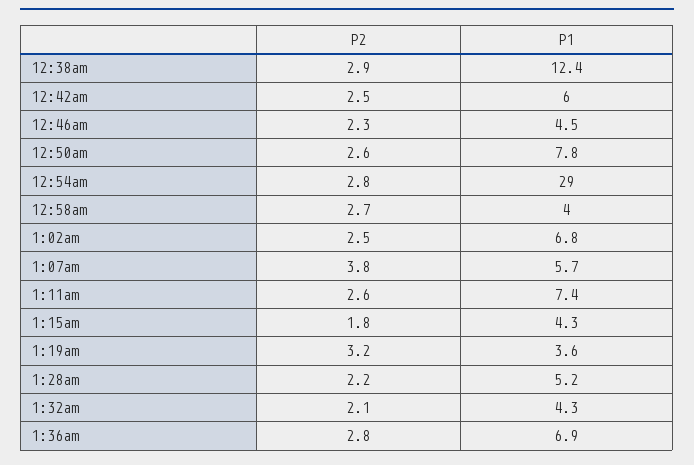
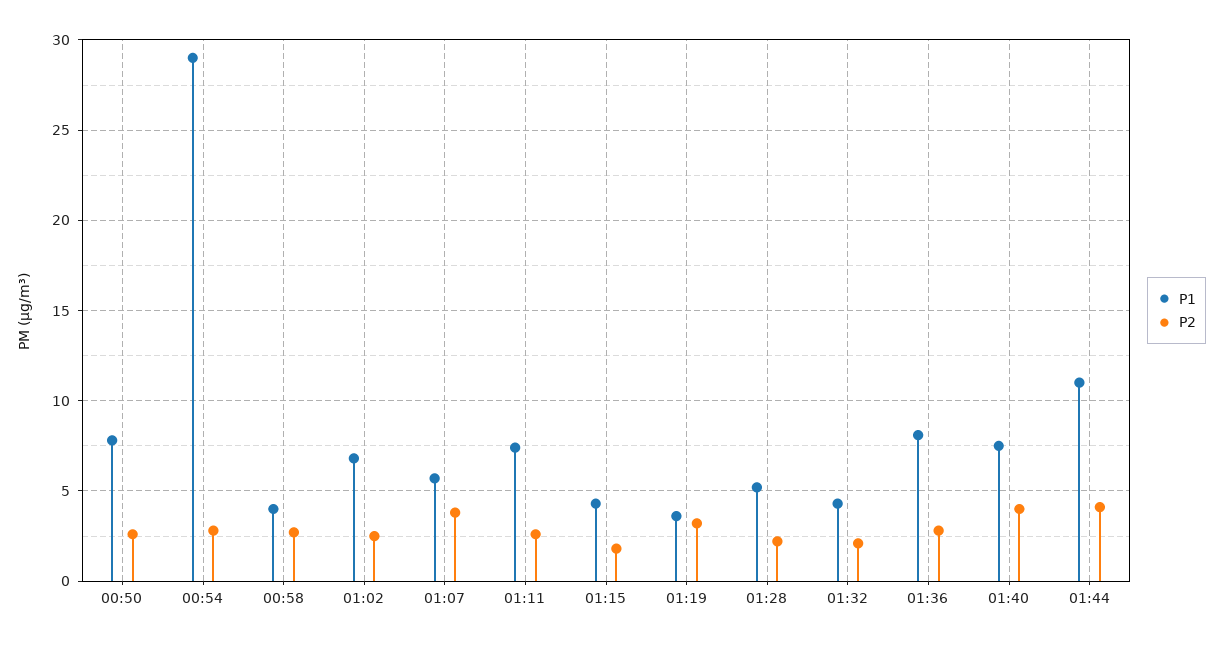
P2, 12:38am: 2.9 -> none
P1, 12:38am: 12.4 -> none
P2, 12:42am: 2.5 -> none
P1, 12:42am: 6 -> none
P2, 12:46am: 2.3 -> none
P1, 12:46am: 4.5 -> none
P1, 1:36am: 6.9 -> 8
P1, 01:40: none -> 7.5
P2, 01:40: none -> 4
P1, 01:44: none -> 11
P2, 01:44: none -> 4

